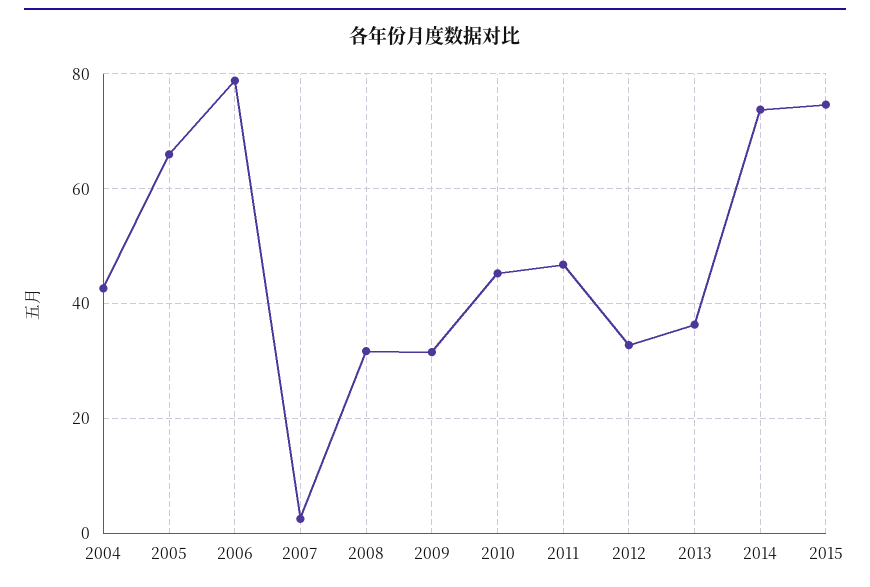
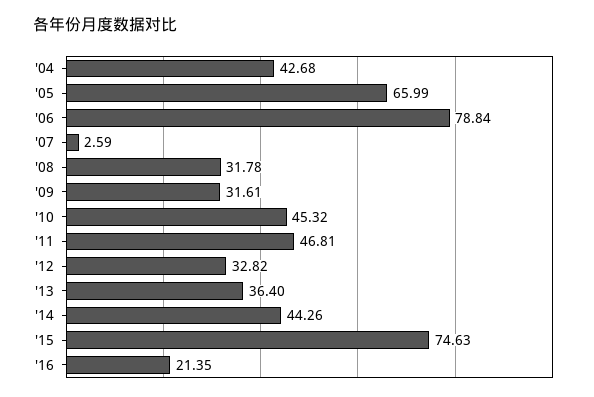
2014: 74 -> 44.26
'16: none -> 21.35

